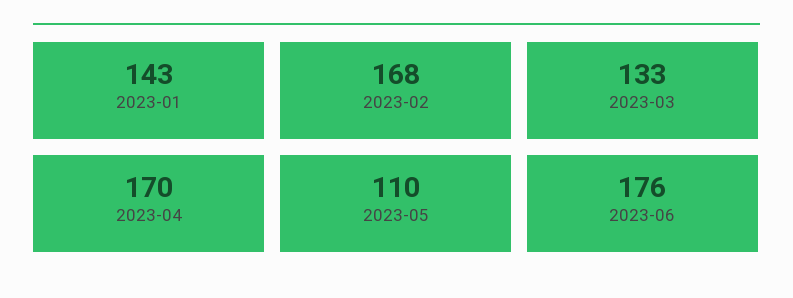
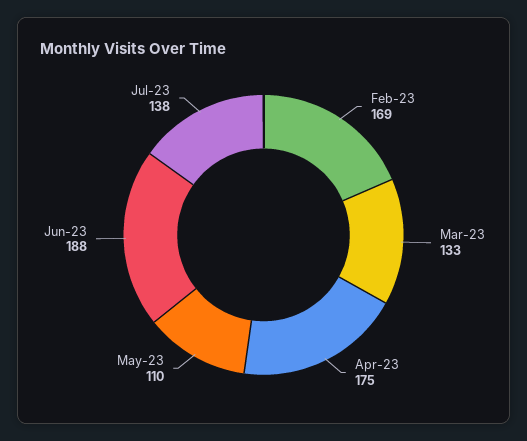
2023-01: 143 -> none
2023-02: 168 -> 169
2023-04: 170 -> 175
2023-06: 176 -> 188
Jul-23: none -> 138

